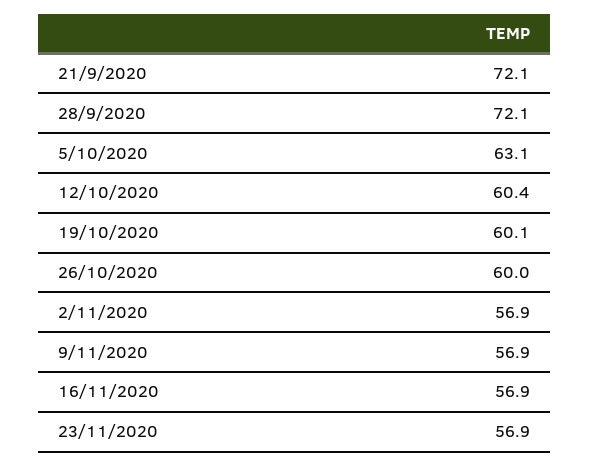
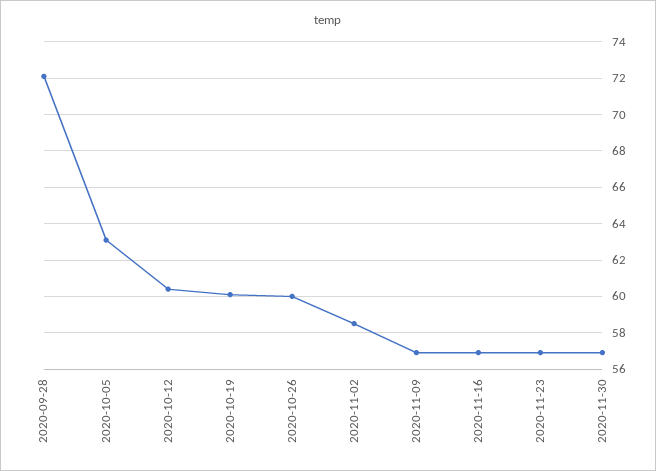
21/9/2020: 72.1 -> none
2/11/2020: 56.9 -> 58.5
2020-11-30: none -> 57

